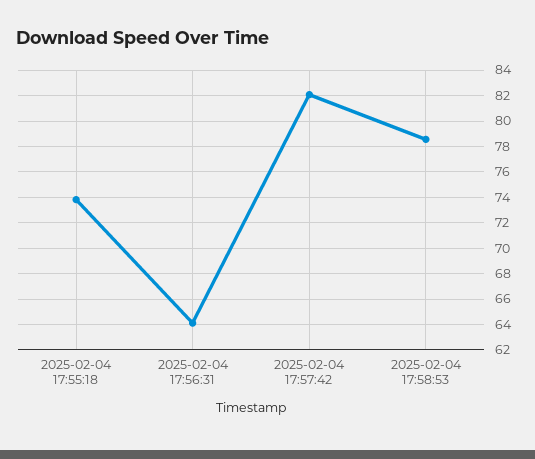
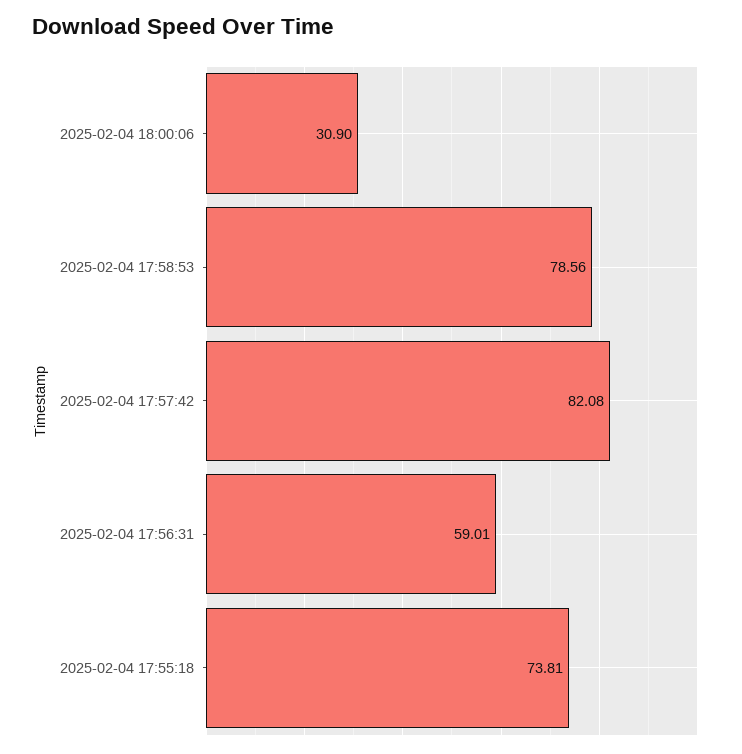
2025-02-04 17:56:31: 64 -> 59.01
2025-02-04 18:00:06: none -> 30.9

